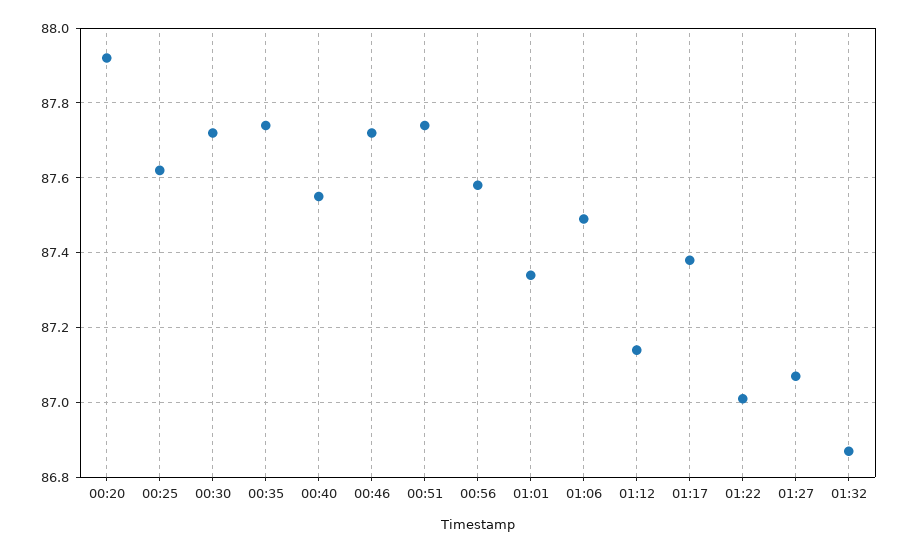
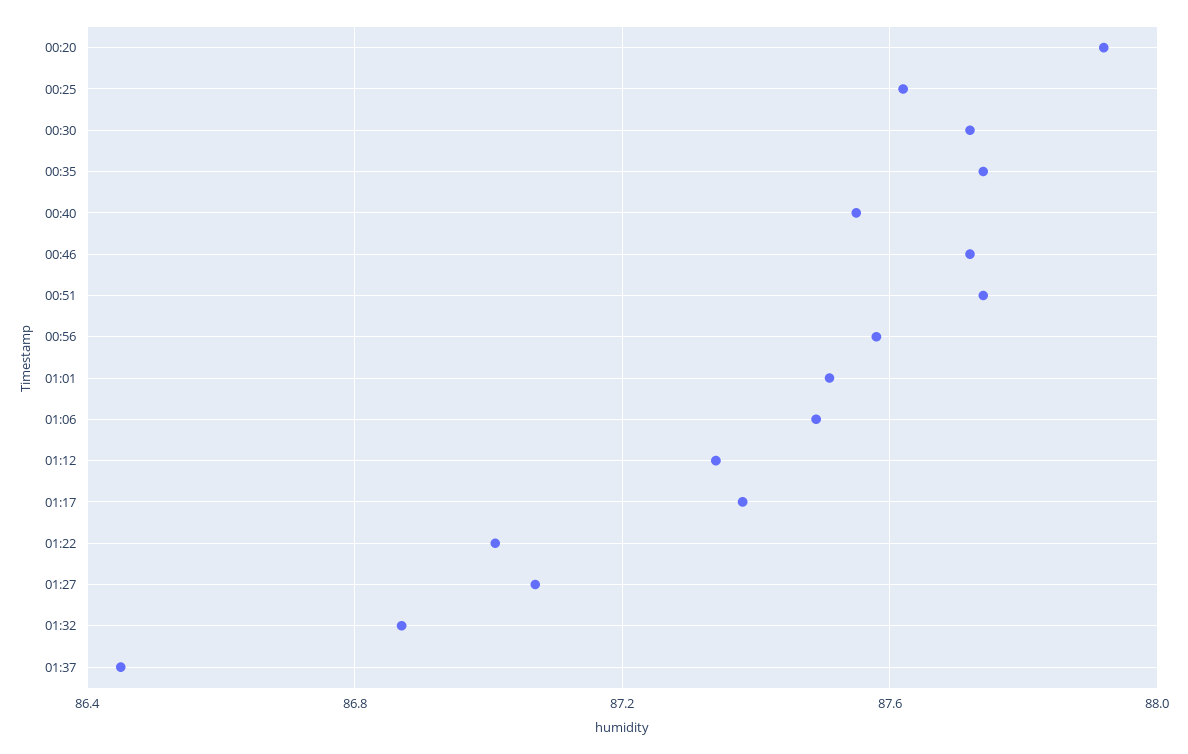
01:01: 87.35 -> 87.5
01:12: 87.15 -> 87.35
01:37: none -> 86.45

